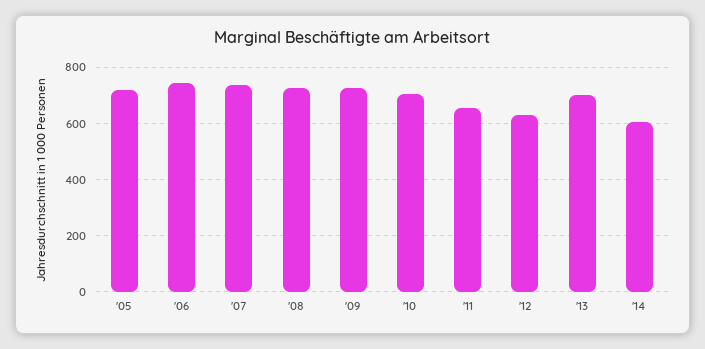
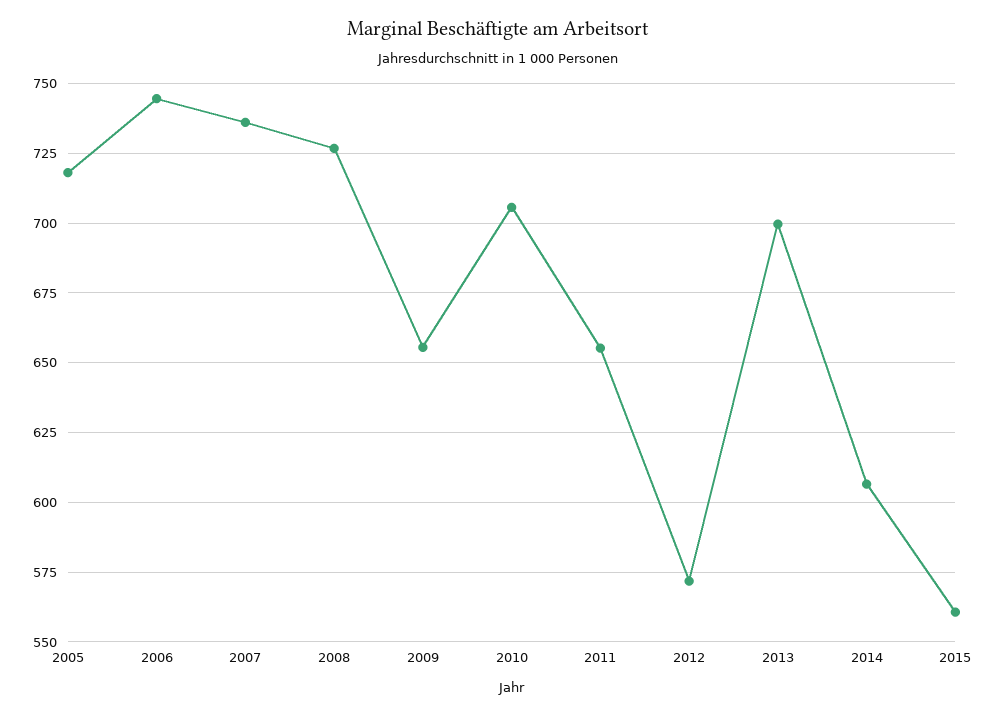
'09: 725 -> 655
'12: 625 -> 572.5
2015: none -> 560

